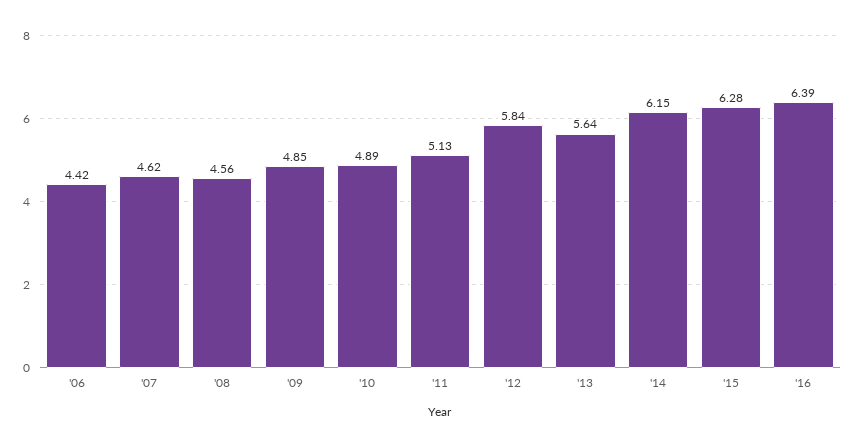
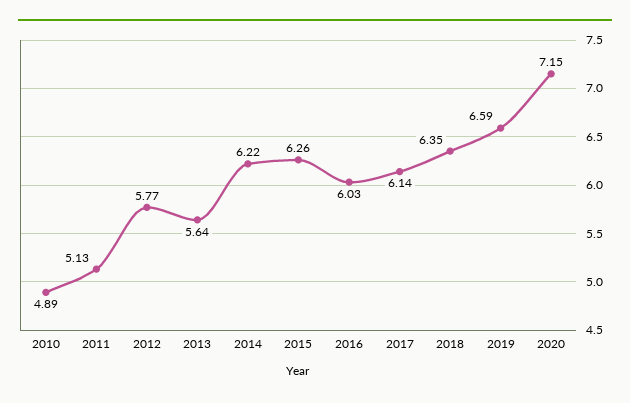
'06: 4.42 -> none
'07: 4.62 -> none
'08: 4.56 -> none
'09: 4.85 -> none
'12: 5.84 -> 5.77
'14: 6.15 -> 6.22
'15: 6.28 -> 6.26
'16: 6.39 -> 6.03
2017: none -> 6.14
2018: none -> 6.35
2019: none -> 6.59
2020: none -> 7.15

